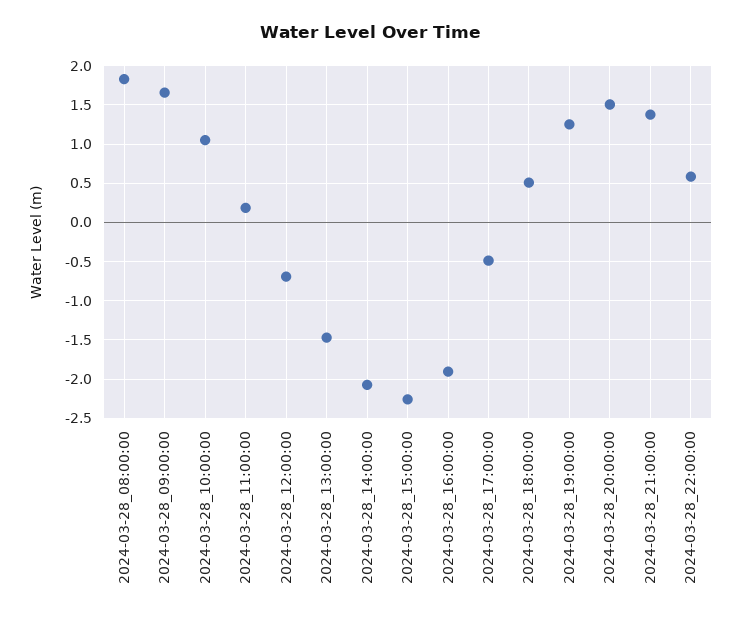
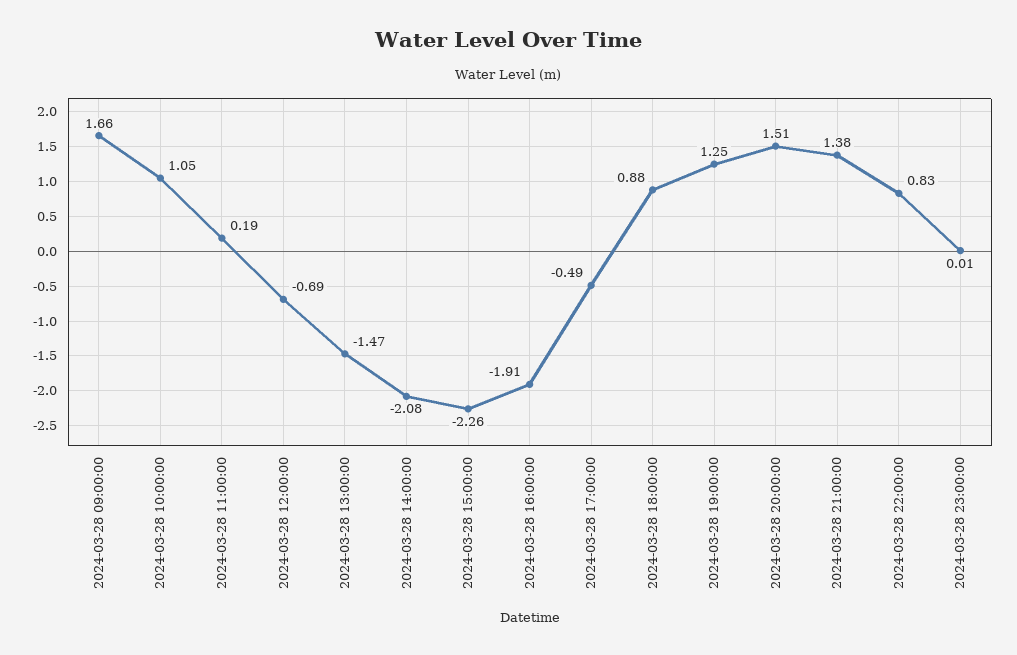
2024-03-28_08:00:00: 1.8 -> none
2024-03-28_18:00:00: 0.5 -> 0.88
2024-03-28_22:00:00: 0.6 -> 0.83
2024-03-28 23:00:00: none -> 0.01

